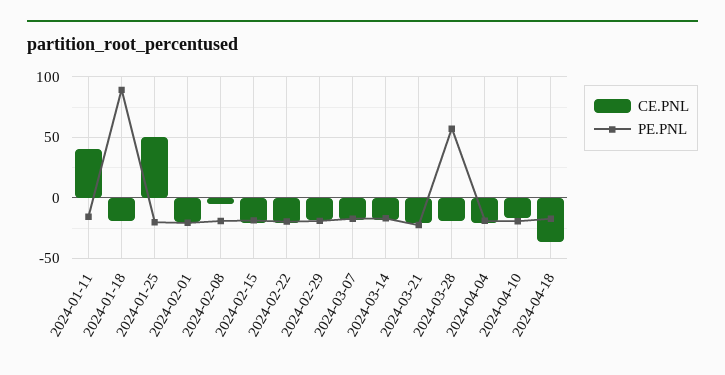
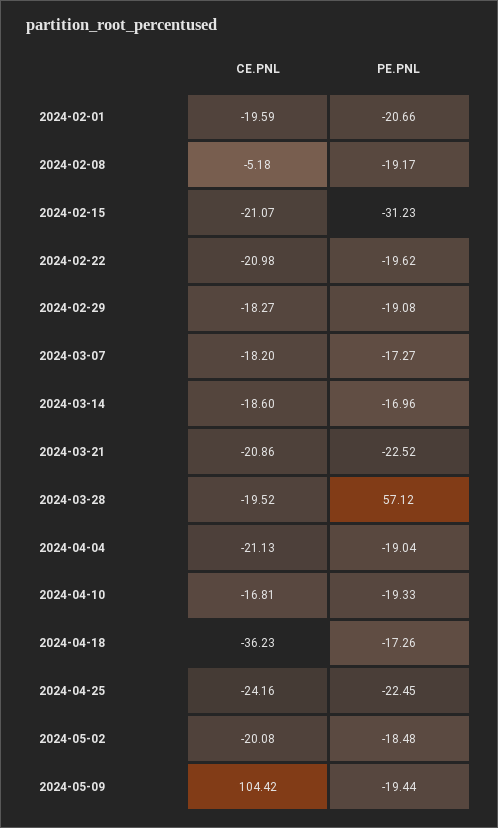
CE.PNL, 2024-01-11: 40 -> none
PE.PNL, 2024-01-11: -15 -> none
CE.PNL, 2024-01-18: -20 -> none
PE.PNL, 2024-01-18: 90 -> none
CE.PNL, 2024-01-25: 50 -> none
PE.PNL, 2024-01-25: -20 -> none
PE.PNL, 2024-02-15: -20 -> -31.23
CE.PNL, 2024-04-25: none -> -24.16
PE.PNL, 2024-04-25: none -> -22.45
CE.PNL, 2024-05-02: none -> -20.08
PE.PNL, 2024-05-02: none -> -18.48
CE.PNL, 2024-05-09: none -> 104.42
PE.PNL, 2024-05-09: none -> -19.44

